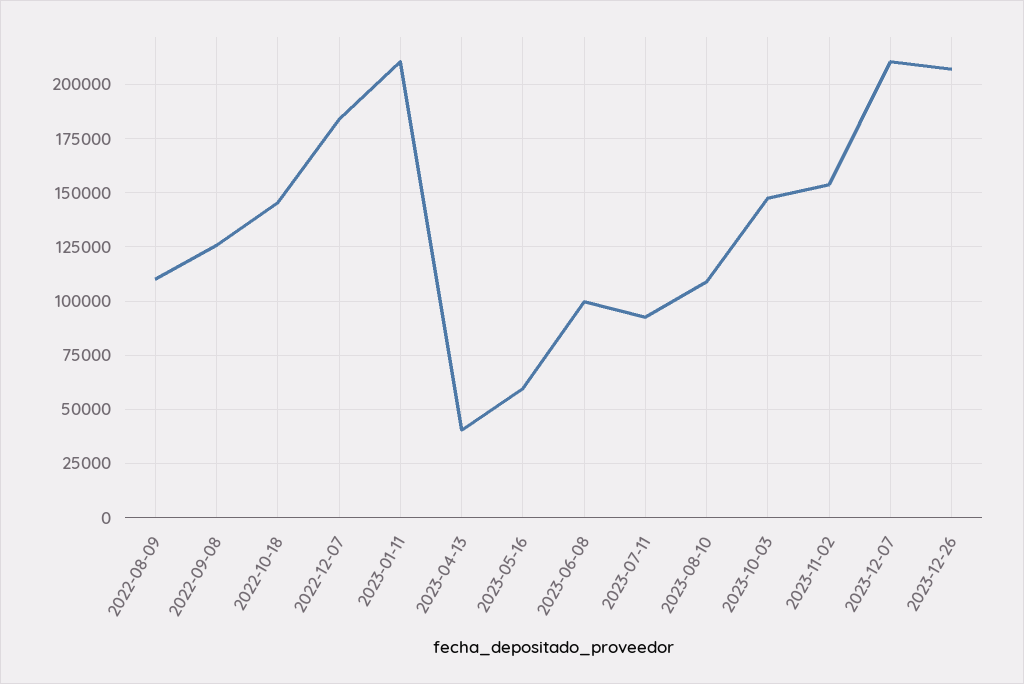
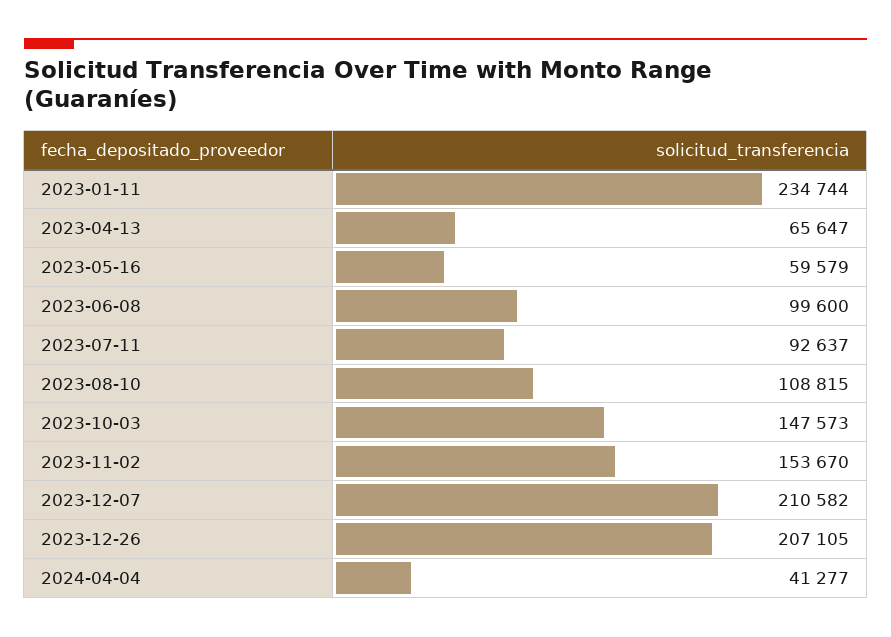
2022-08-09: 110000 -> none
2022-09-08: 125000 -> none
2022-10-18: 145000 -> none
2022-12-07: 185000 -> none
2023-01-11: 210000 -> 234744
2023-04-13: 40000 -> 65647
2024-04-04: none -> 41277

